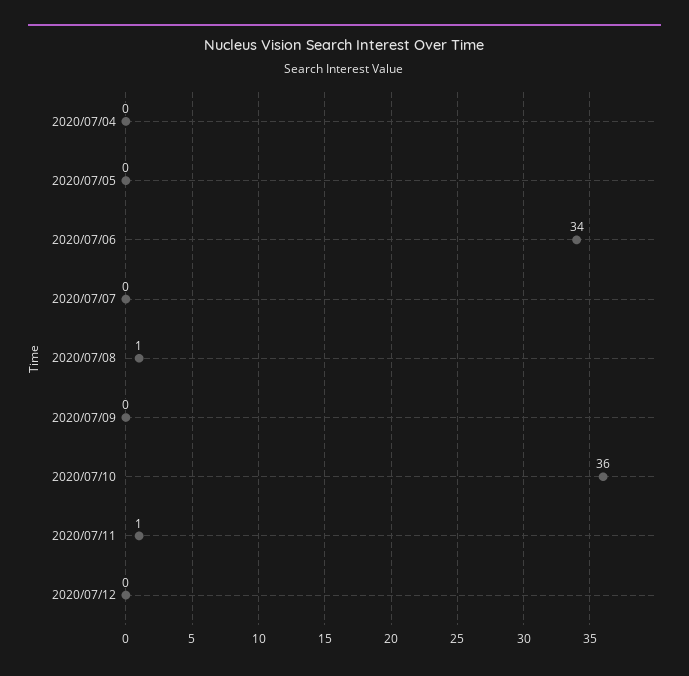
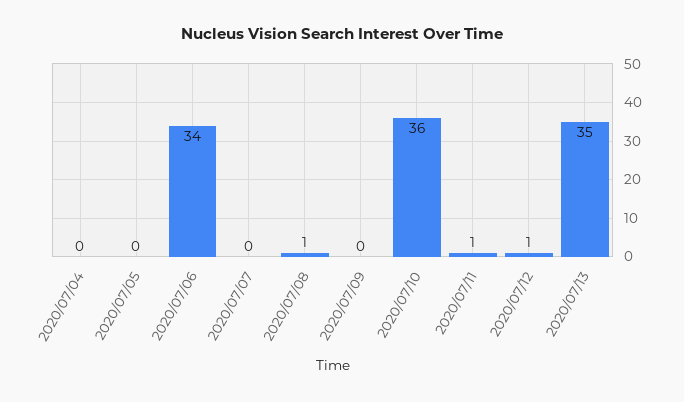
2020/07/12: 0 -> 1
2020/07/13: none -> 35

